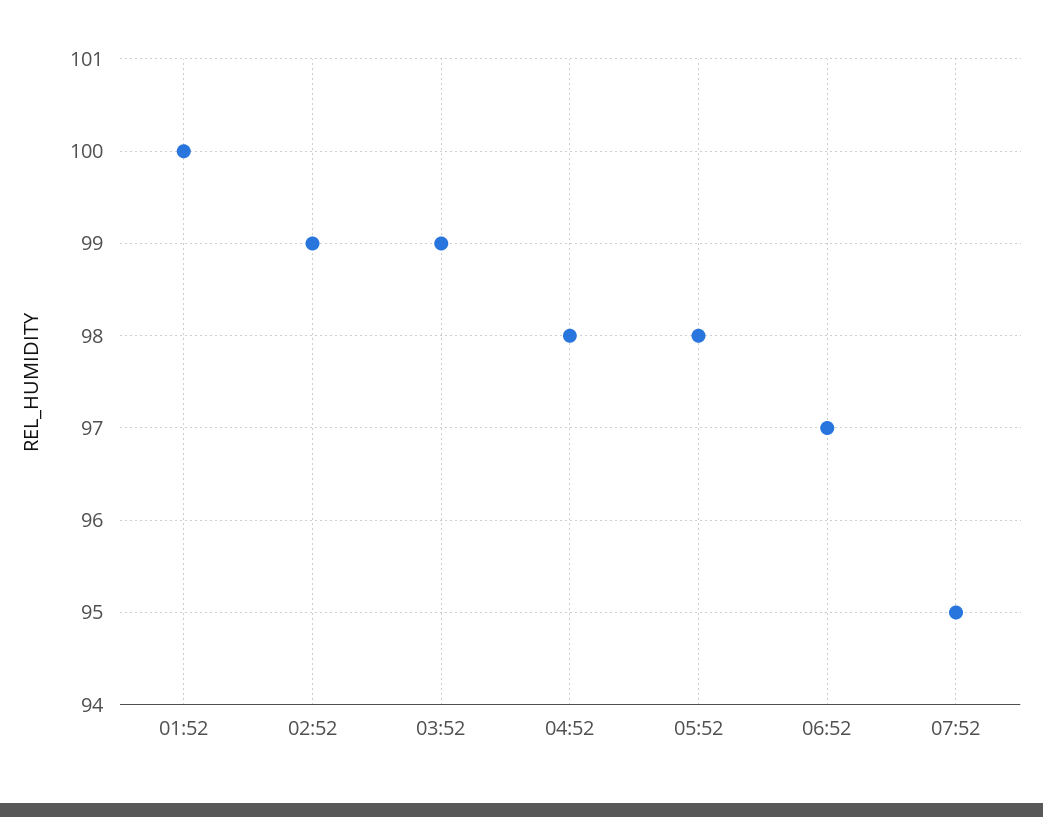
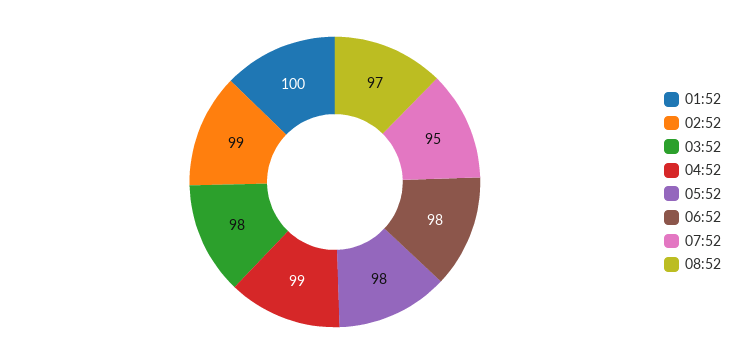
03:52: 99 -> 98
04:52: 98 -> 99
06:52: 97 -> 98
08:52: none -> 97

